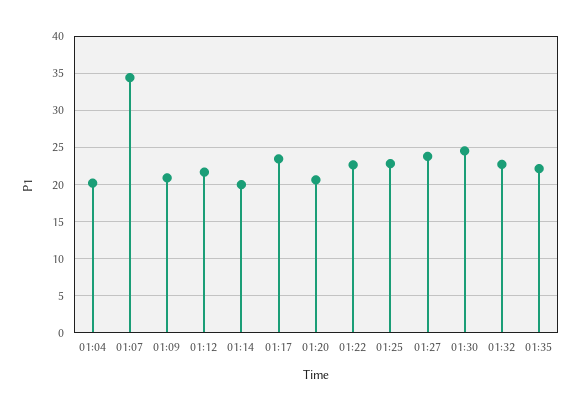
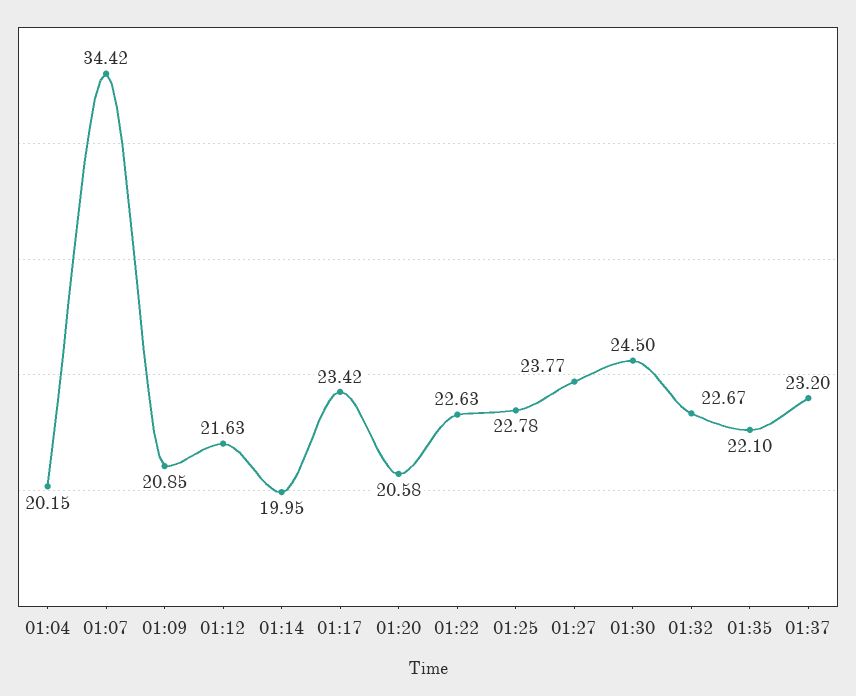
01:37: none -> 23.2

